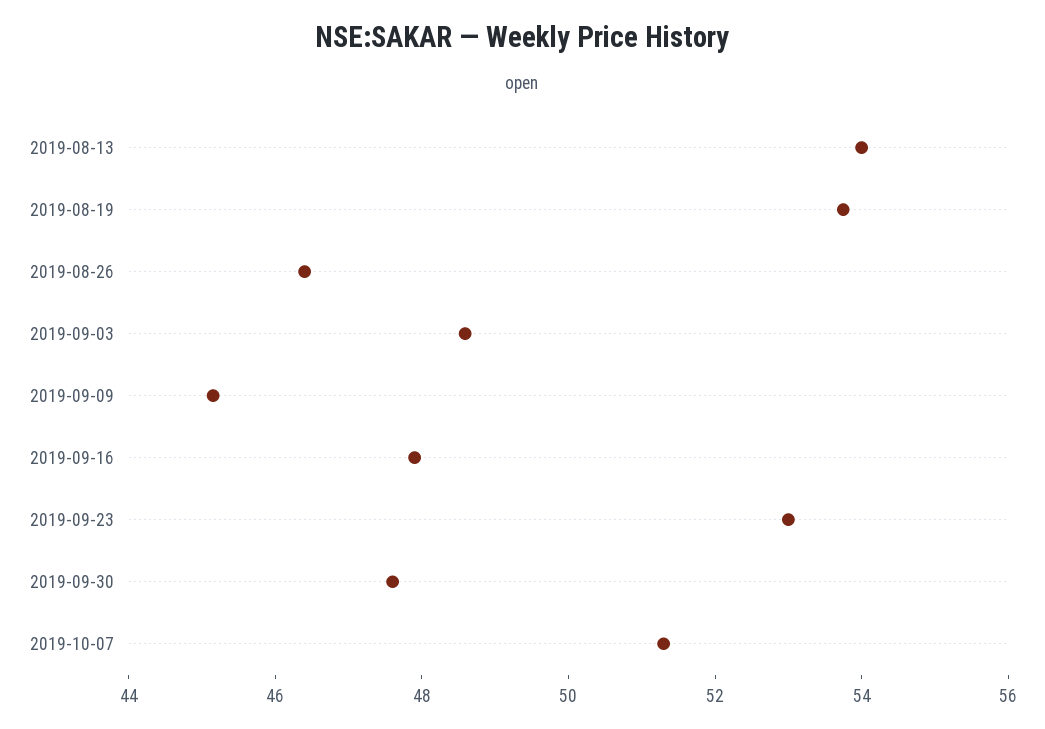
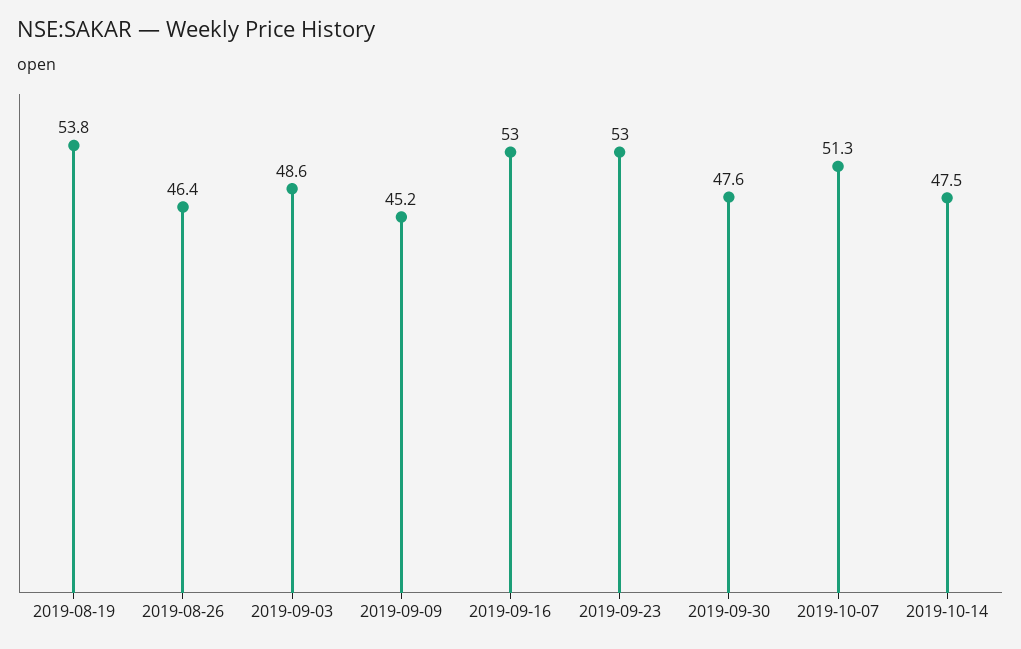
2019-08-13: 54 -> none
2019-09-16: 48 -> 53
2019-10-14: none -> 47.5

